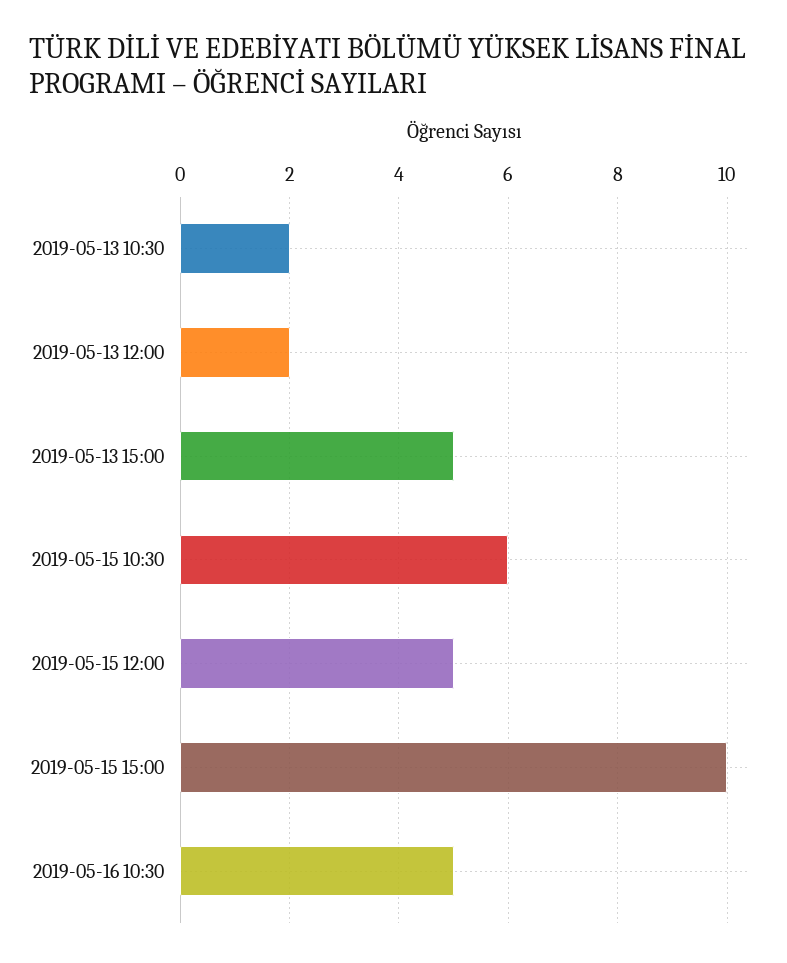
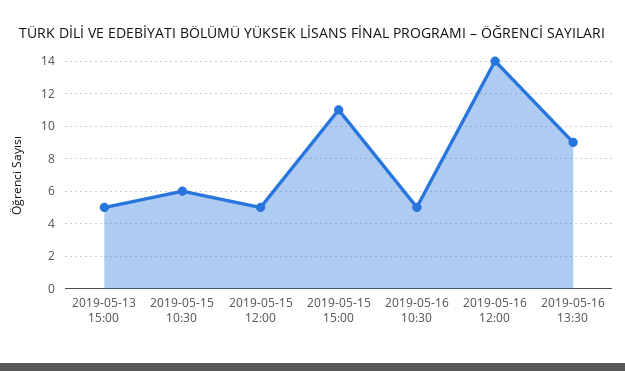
2019-05-13 10:30: 2 -> none
2019-05-13 12:00: 2 -> none
2019-05-15 15:00: 10 -> 11
2019-05-16 12:00: none -> 14
2019-05-16 13:30: none -> 9

